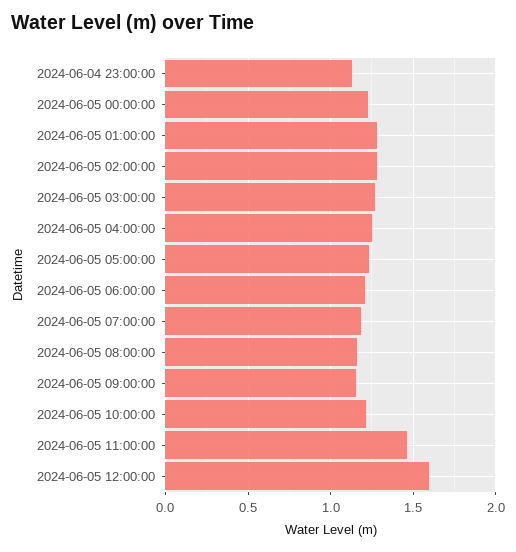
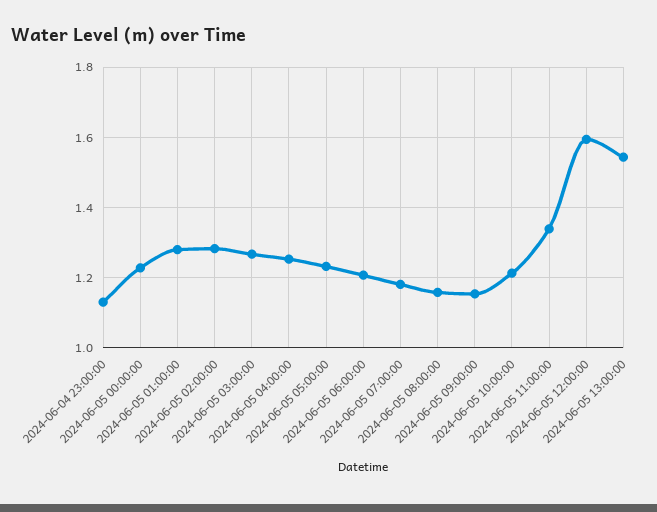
2024-06-05 11:00:00: 1.45 -> 1.34
2024-06-05 13:00:00: none -> 1.54

